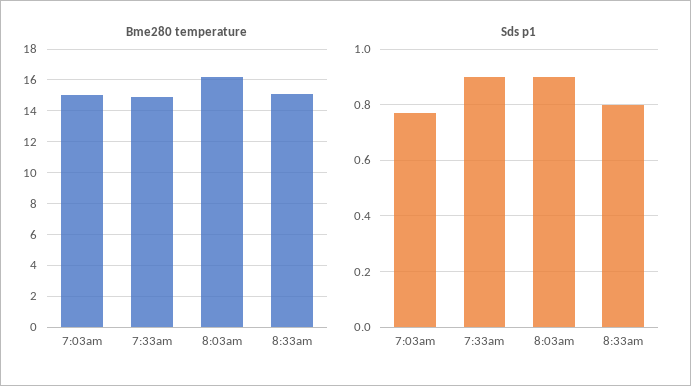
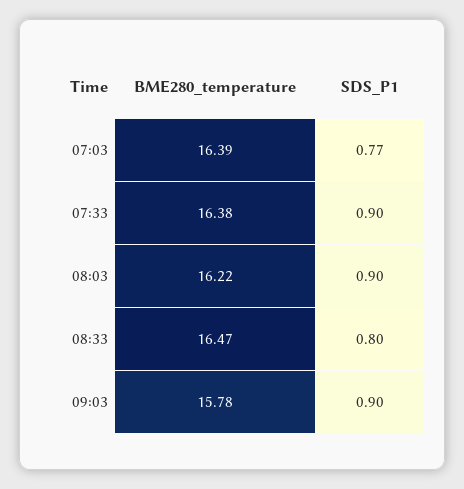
Bme280 temperature, 7:03am: 15 -> 16.39
Bme280 temperature, 7:33am: 15 -> 16.38
Bme280 temperature, 8:33am: 15 -> 16.47
Bme280 temperature, 09:03: none -> 15.78
Sds p1, 09:03: none -> 0.9

